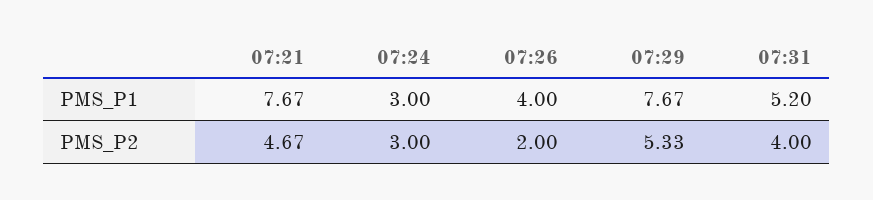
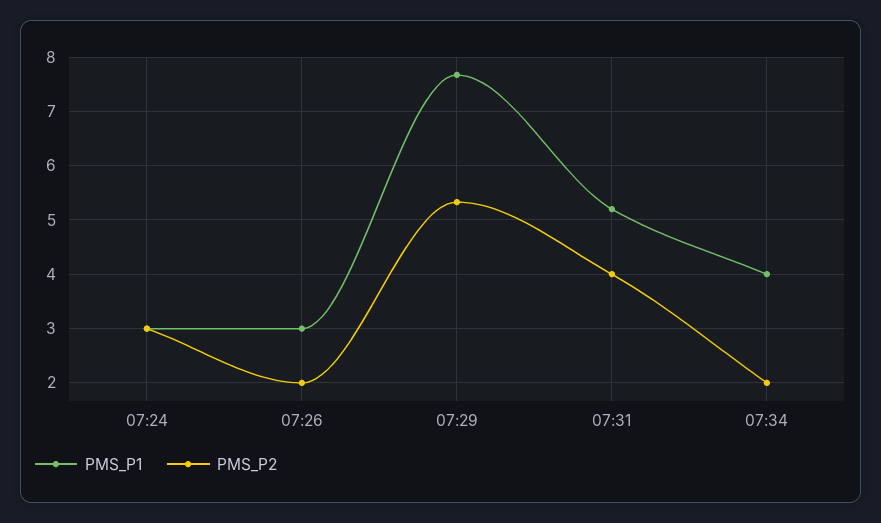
PMS_P1, 07:21: 7.67 -> none
PMS_P1, 07:26: 4 -> 3
PMS_P2, 07:21: 4.67 -> none
PMS_P1, 07:34: none -> 4
PMS_P2, 07:34: none -> 2

